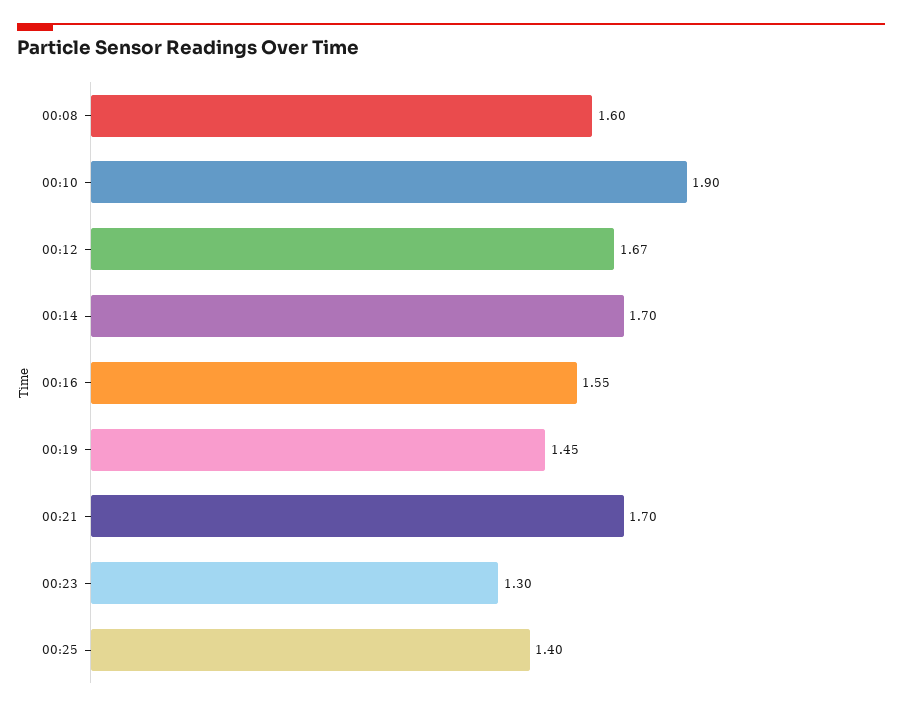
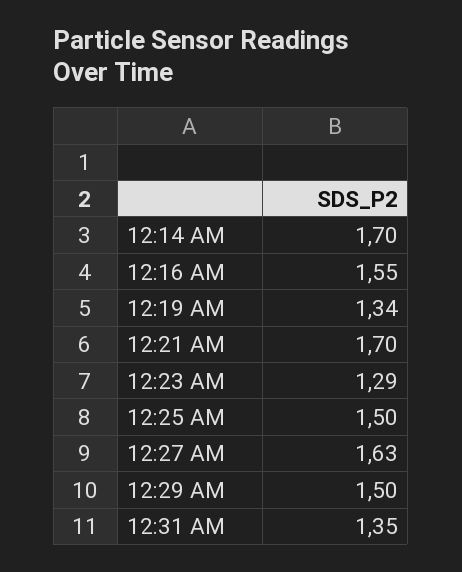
00:08: 1.6 -> none
00:10: 1.9 -> none
00:12: 1.67 -> none
00:19: 1.45 -> 1.34
00:23: 1.3 -> 1.29
00:25: 1.4 -> 1.5
12:27 AM: none -> 1.63
12:29 AM: none -> 1.5
12:31 AM: none -> 1.35

